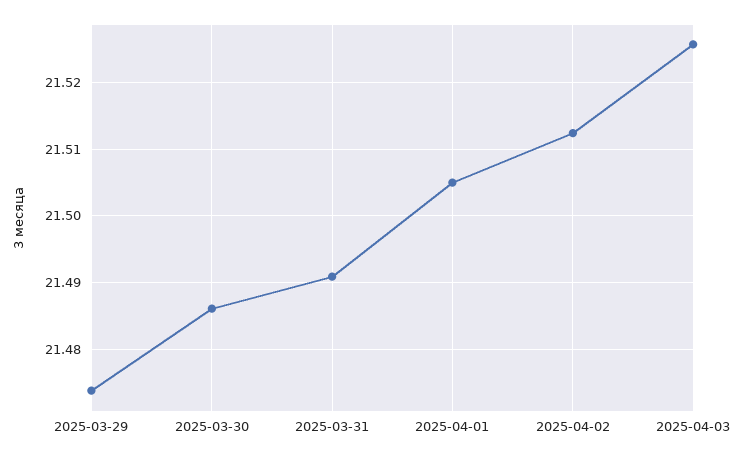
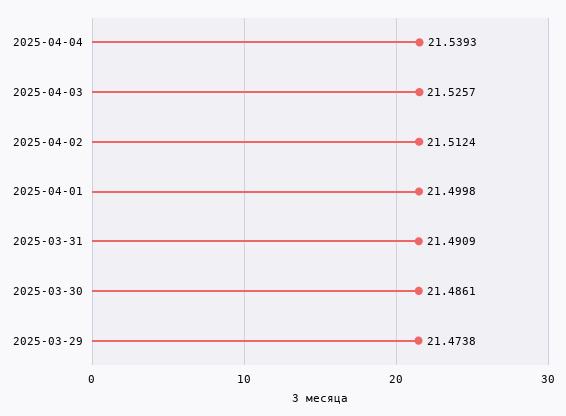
2025-04-01: 21.505 -> 21.4998
2025-04-04: none -> 21.5393

